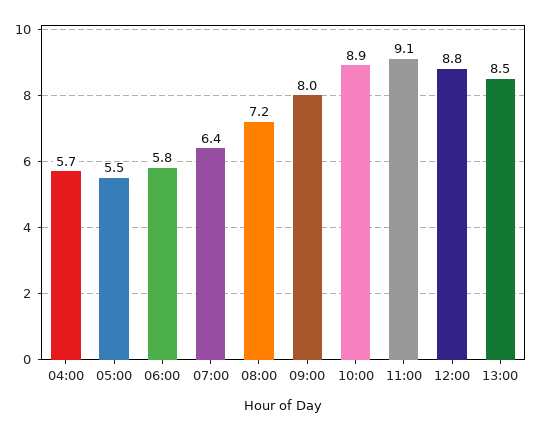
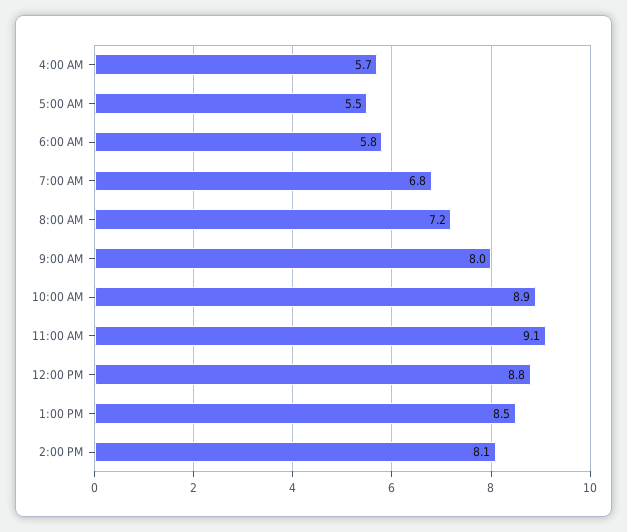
07:00: 6.4 -> 6.8
2:00 PM: none -> 8.1

